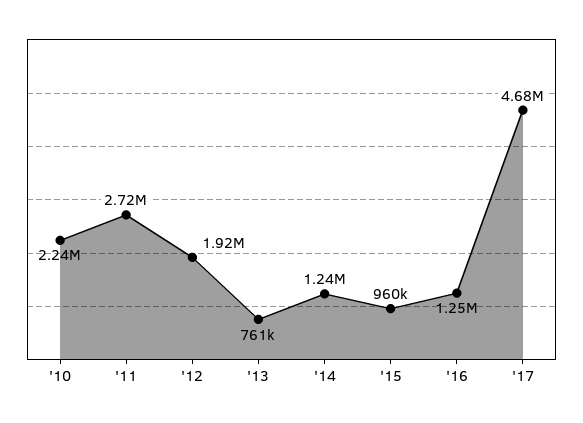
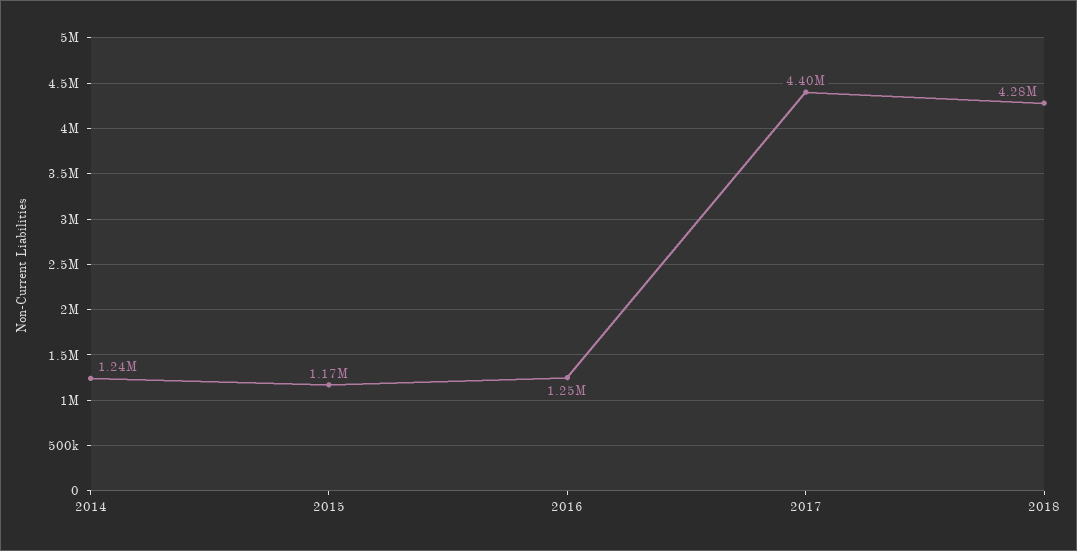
'10: 2240000 -> none
'11: 2720000 -> none
'12: 1920000 -> none
'13: 761000 -> none
'15: 960000 -> 1170000
'17: 4680000 -> 4400000
2018: none -> 4280000

